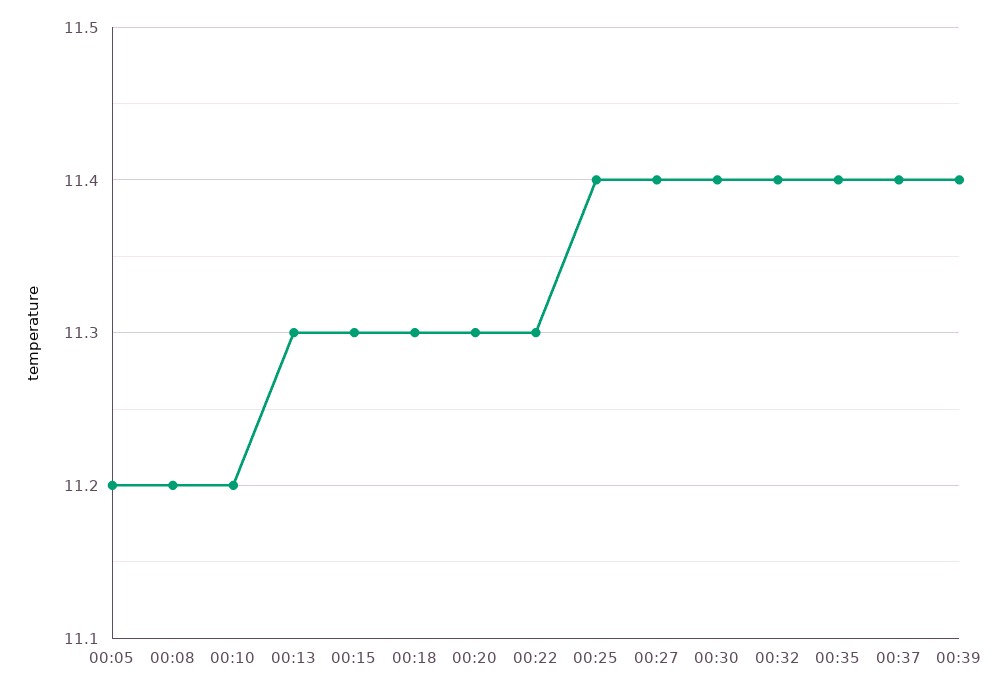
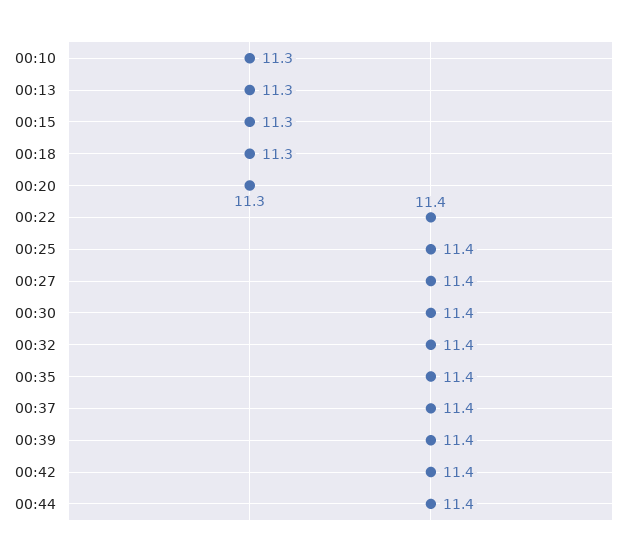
00:05: 11.2 -> none
00:08: 11.2 -> none
00:10: 11.2 -> 11.3
00:22: 11.3 -> 11.4
00:42: none -> 11.4
00:44: none -> 11.4

